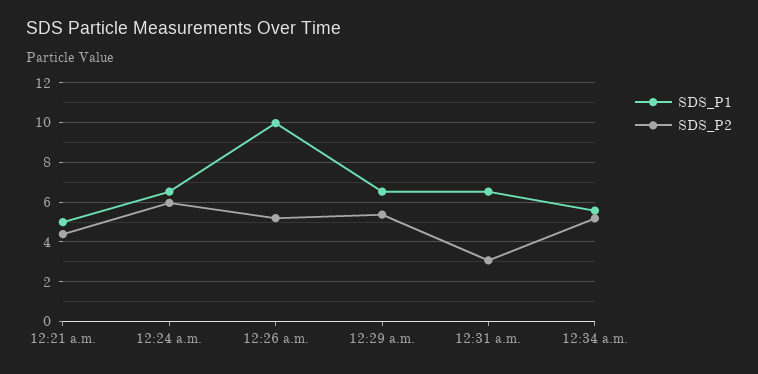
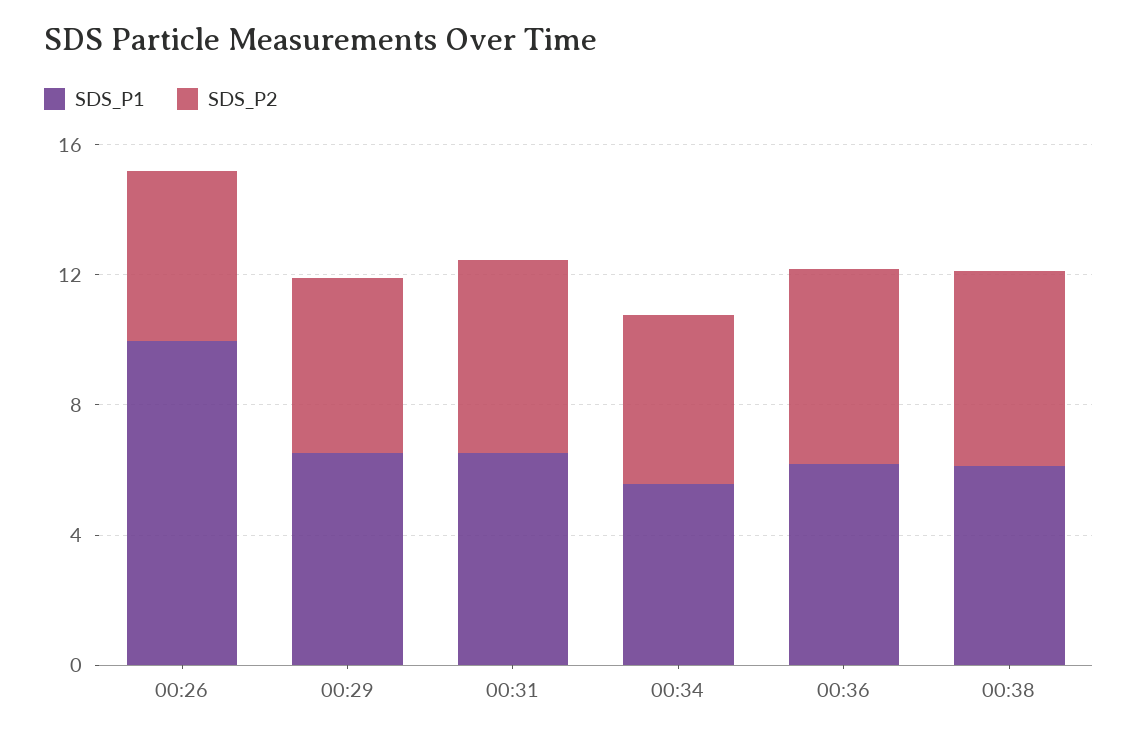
SDS_P1, 12:21 a.m.: 5 -> none
SDS_P2, 12:21 a.m.: 4.5 -> none
SDS_P1, 12:24 a.m.: 6.5 -> none
SDS_P2, 12:24 a.m.: 6 -> none
SDS_P2, 12:31 a.m.: 3 -> 6
SDS_P1, 00:36: none -> 6
SDS_P2, 00:36: none -> 6
SDS_P1, 00:38: none -> 6
SDS_P2, 00:38: none -> 6

